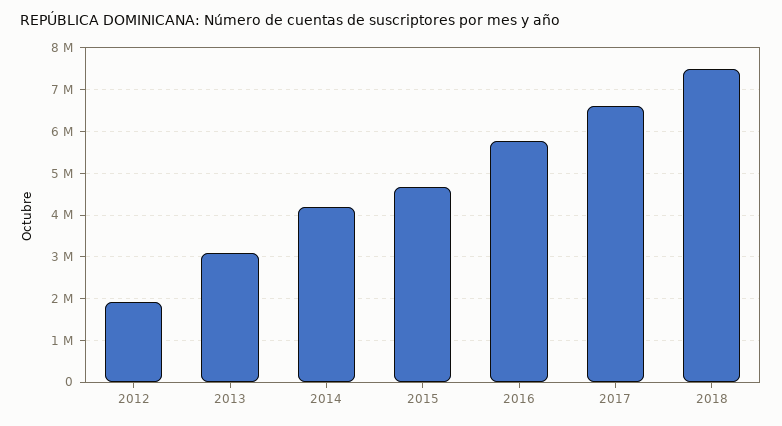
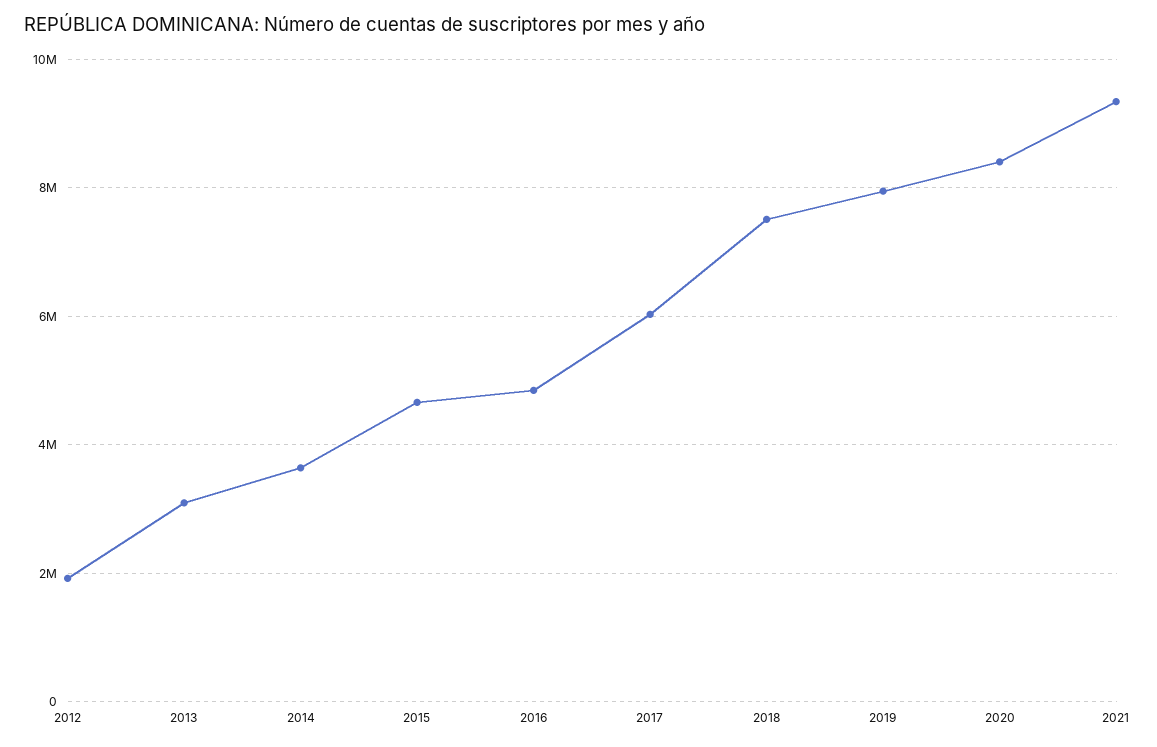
2014: 4200000 -> 3600000
2016: 5800000 -> 4800000
2017: 6600000 -> 6000000
2019: none -> 8000000
2020: none -> 8400000
2021: none -> 9400000

